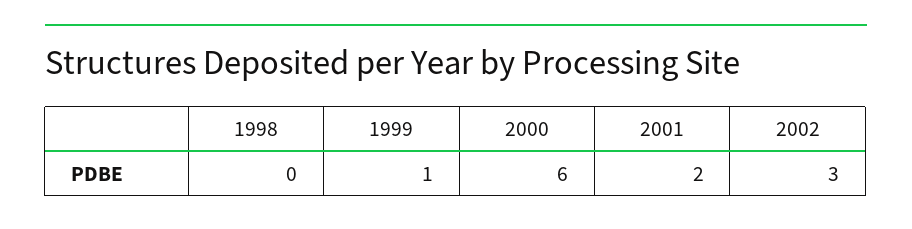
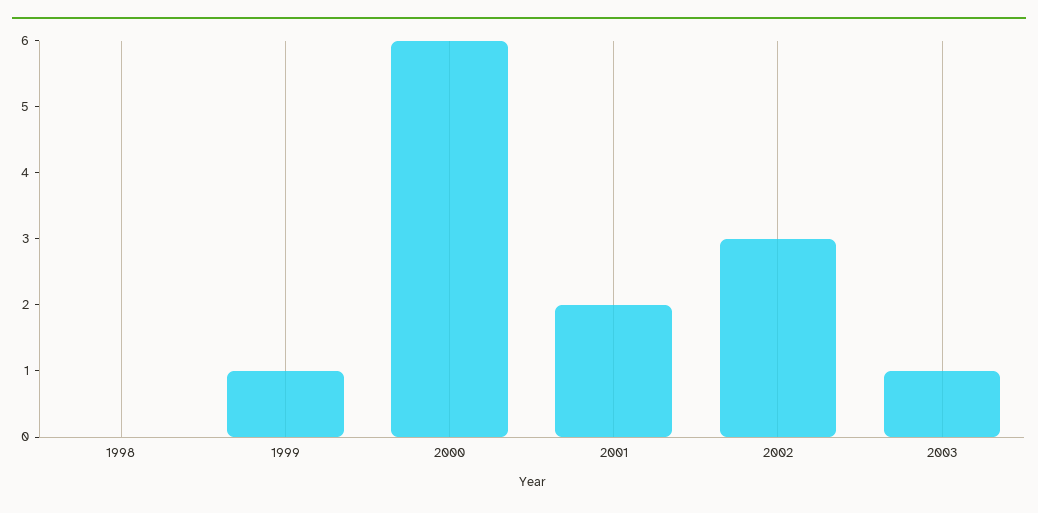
2003: none -> 1

